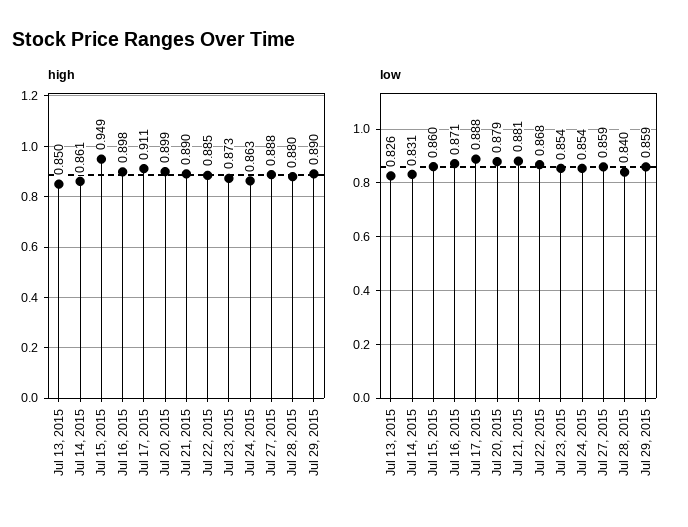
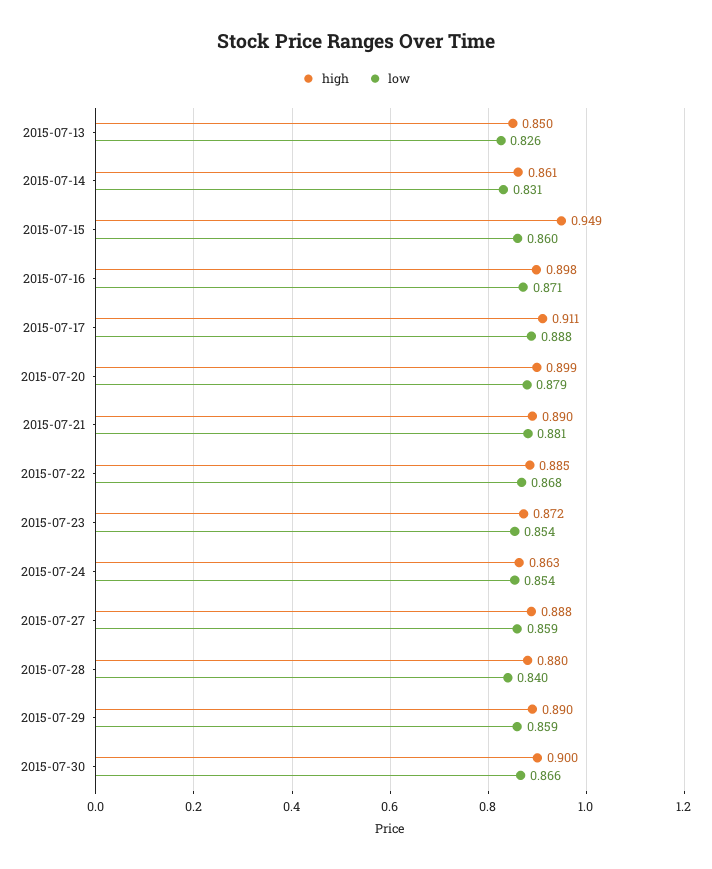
high, Jul 23, 2015: 0.873 -> 0.872
high, 2015-07-30: none -> 0.9
low, 2015-07-30: none -> 0.866

